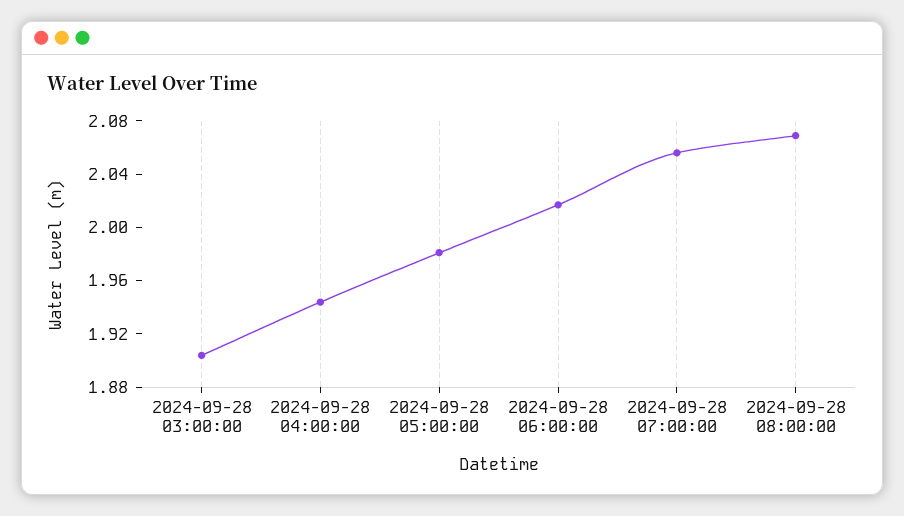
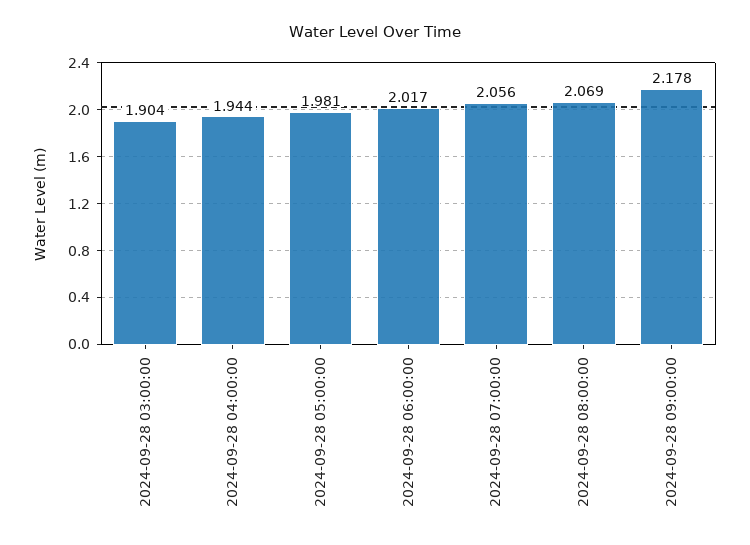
2024-09-28 09:00:00: none -> 2.178

